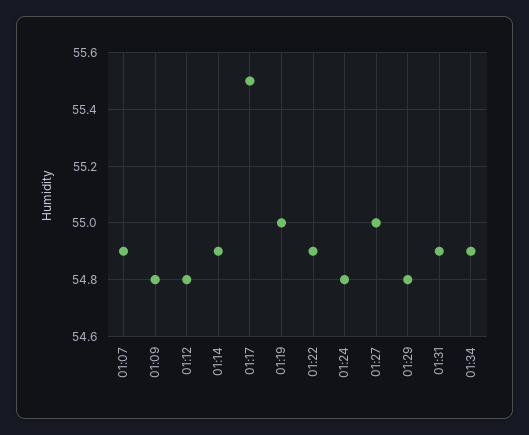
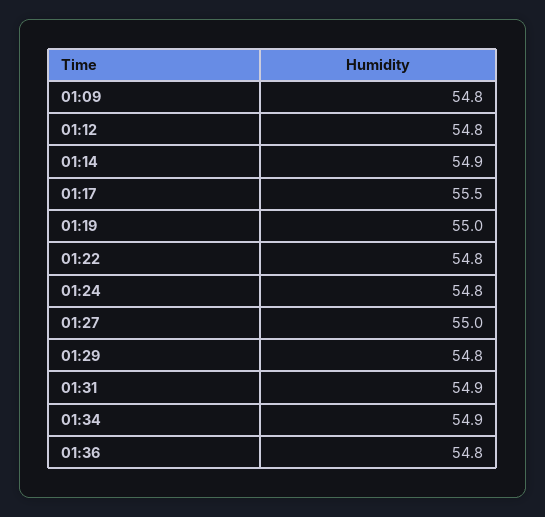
01:07: 54.9 -> none
01:22: 54.9 -> 54.8
01:36: none -> 54.8

